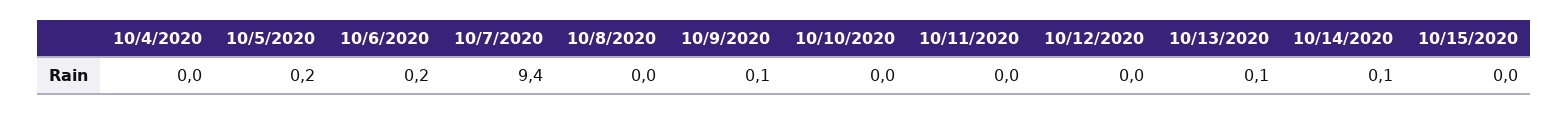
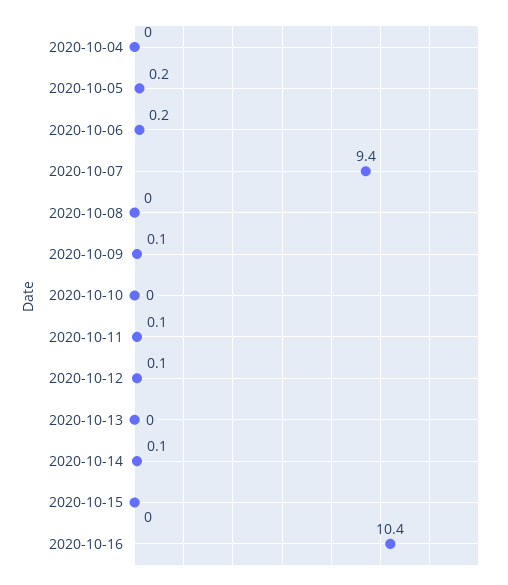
10/11/2020: 0 -> 0.1
10/12/2020: 0 -> 0.1
10/13/2020: 0.1 -> 0
2020-10-16: none -> 10.4

